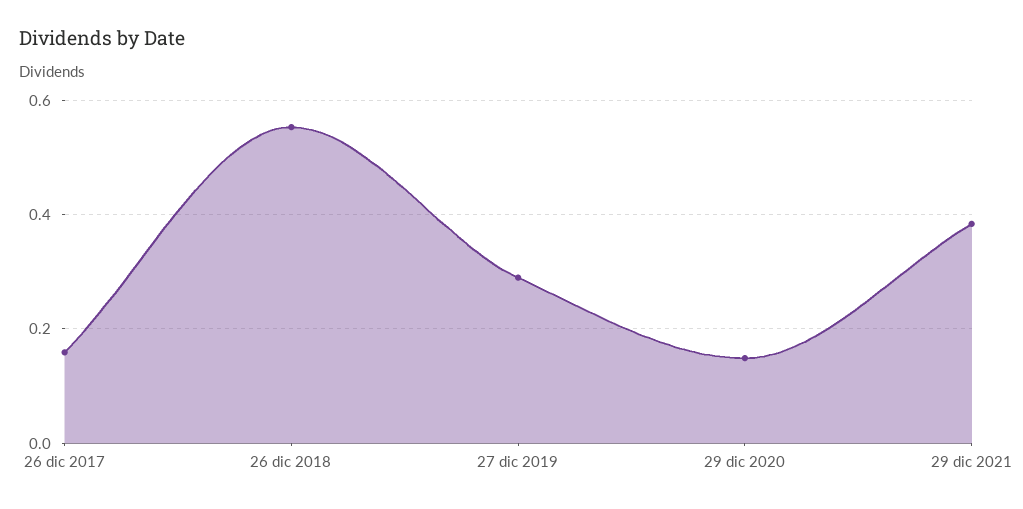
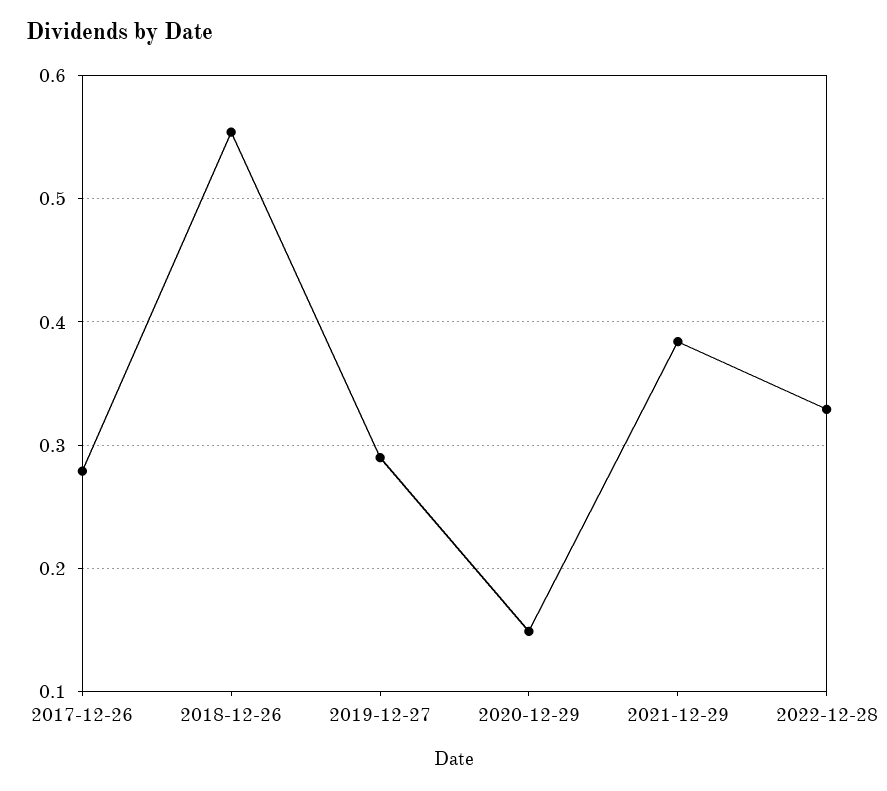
26 dic 2017: 0.16 -> 0.28
2022-12-28: none -> 0.33

